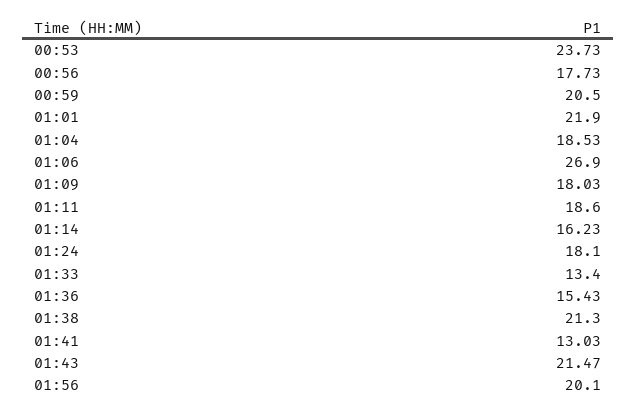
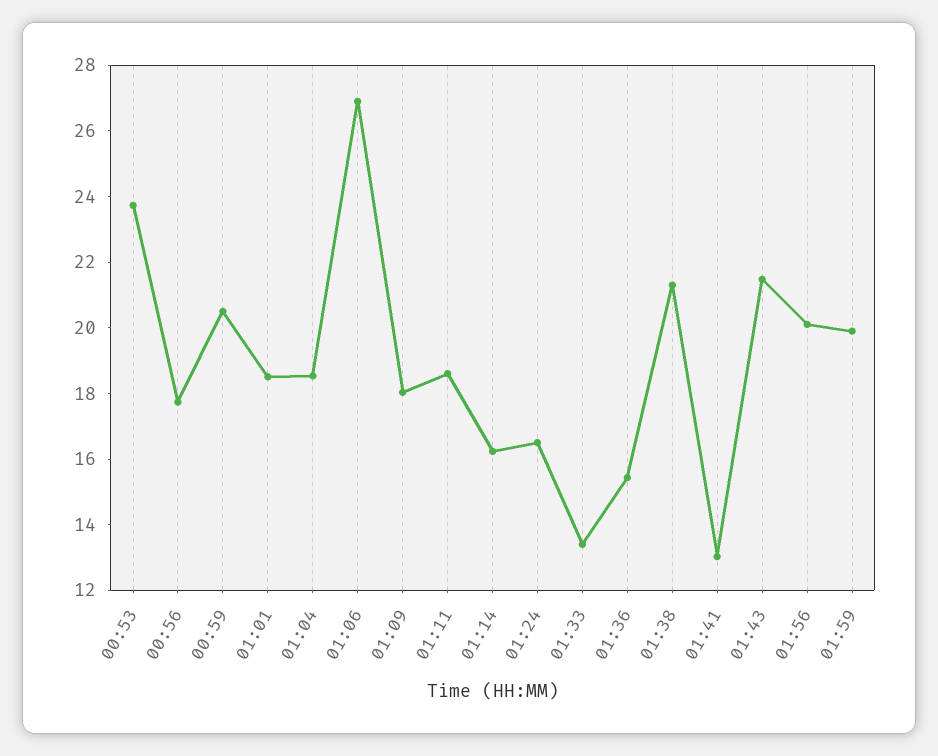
01:01: 21.9 -> 18.5
01:24: 18.1 -> 16.5
01:59: none -> 20

